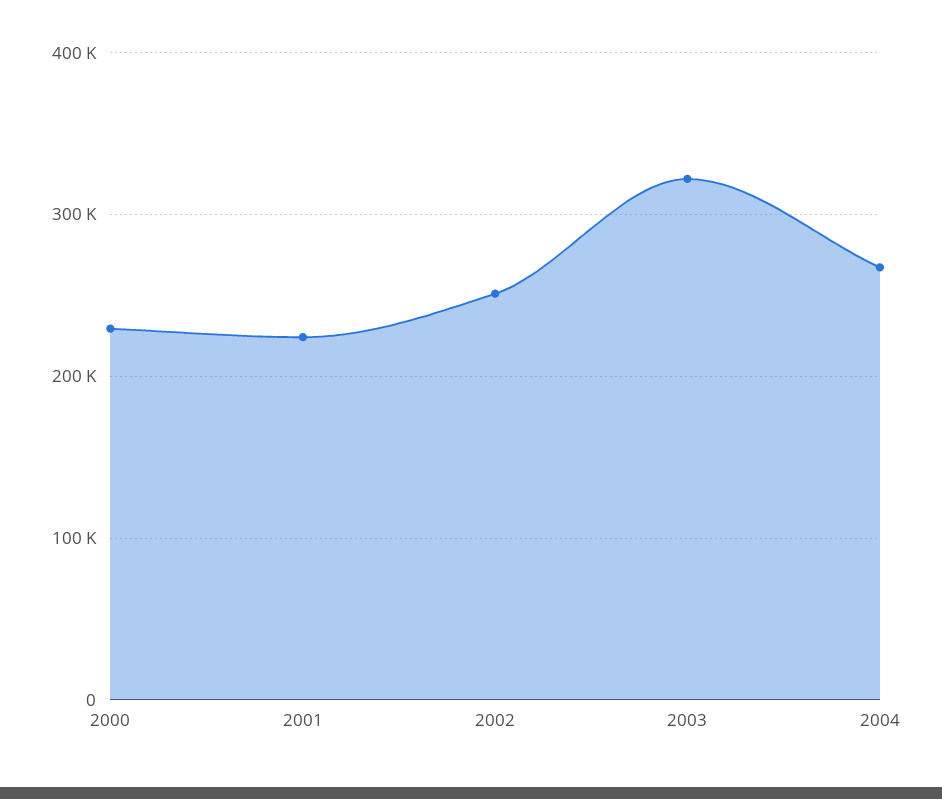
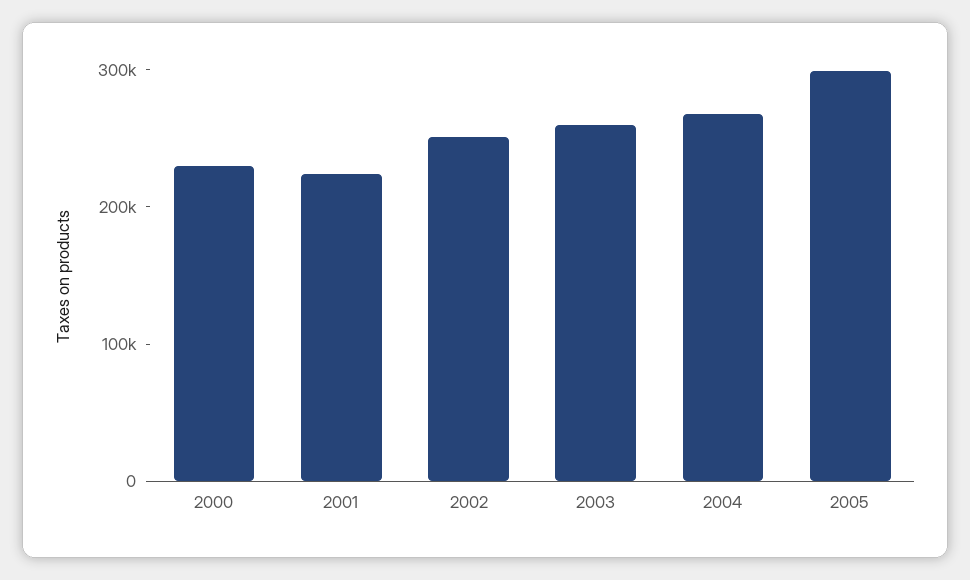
2003: 320000 -> 260000
2005: none -> 300000

